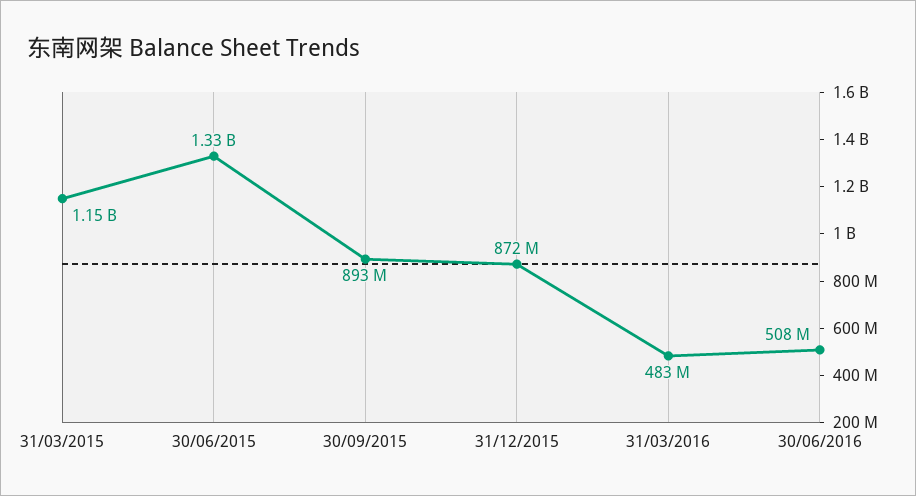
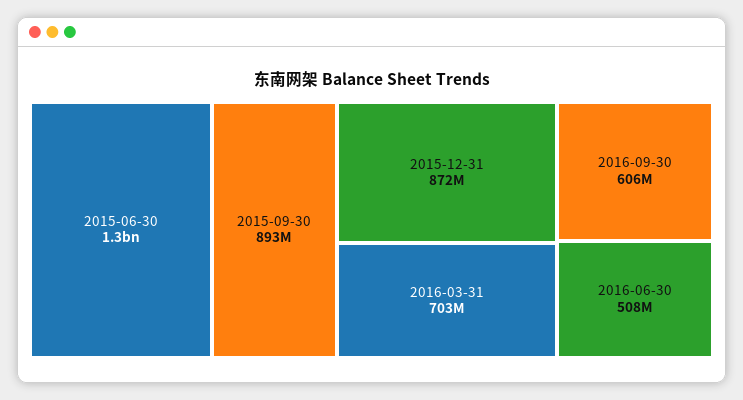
31/03/2015: 1150000000 -> none
31/03/2016: 483000000 -> 703000000
2016-09-30: none -> 606000000

